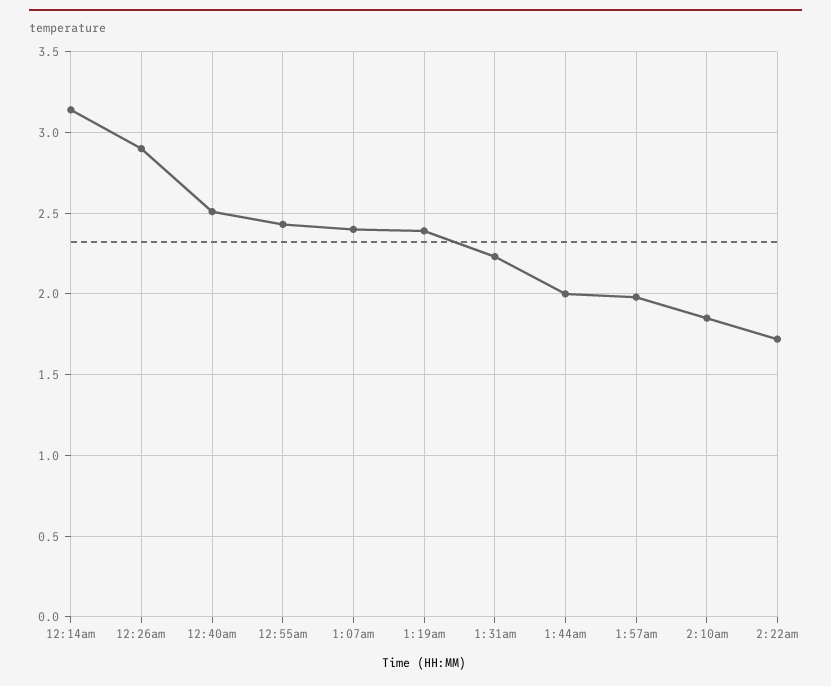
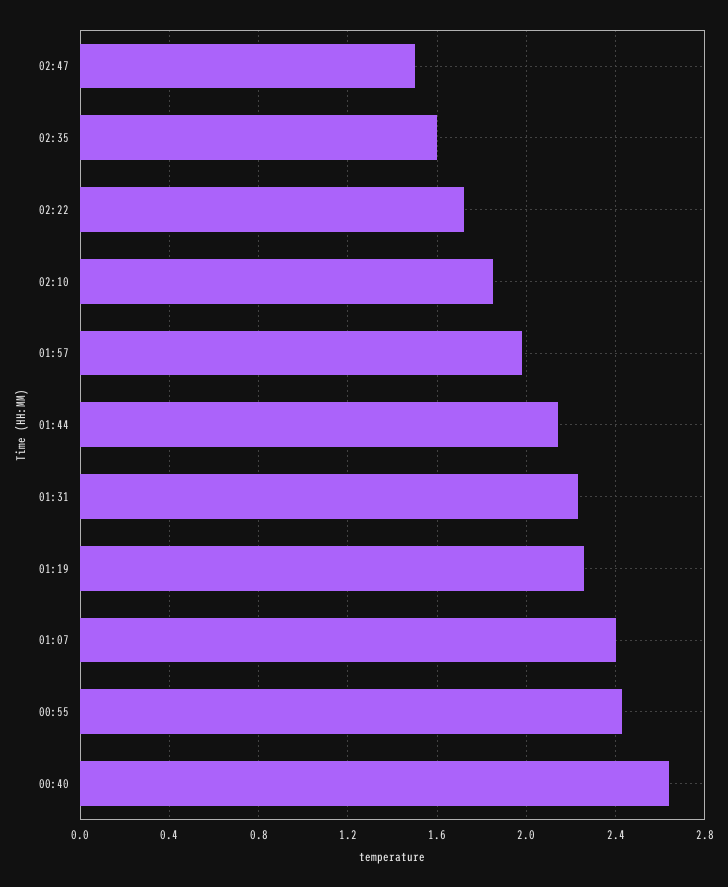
12:14am: 3.15 -> none
12:26am: 2.9 -> none
12:40am: 2.5 -> 2.65
1:19am: 2.4 -> 2.25
1:44am: 2 -> 2.15
02:47: none -> 1.5
02:35: none -> 1.6

